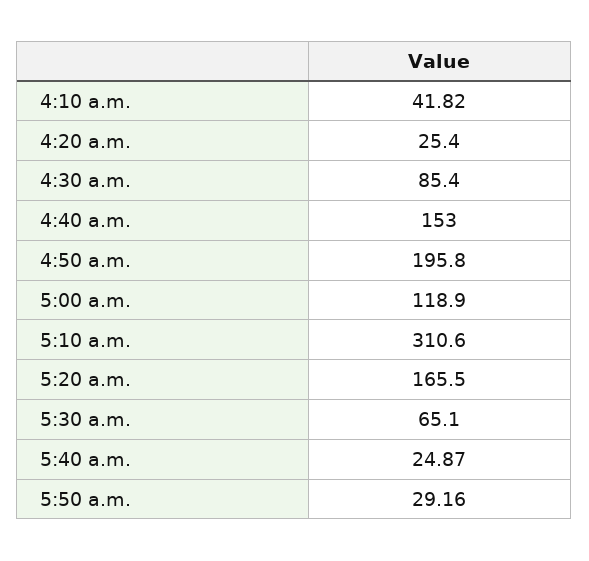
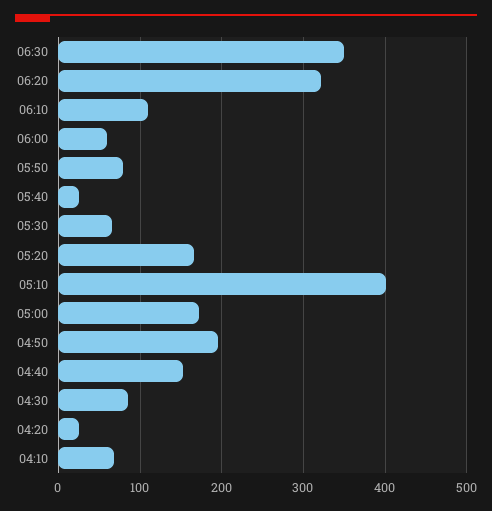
4:10 a.m.: 41.82 -> 70
5:00 a.m.: 118.9 -> 170
5:10 a.m.: 310.6 -> 400
5:50 a.m.: 29.16 -> 80
06:30: none -> 350
06:20: none -> 320
06:10: none -> 110
06:00: none -> 60

